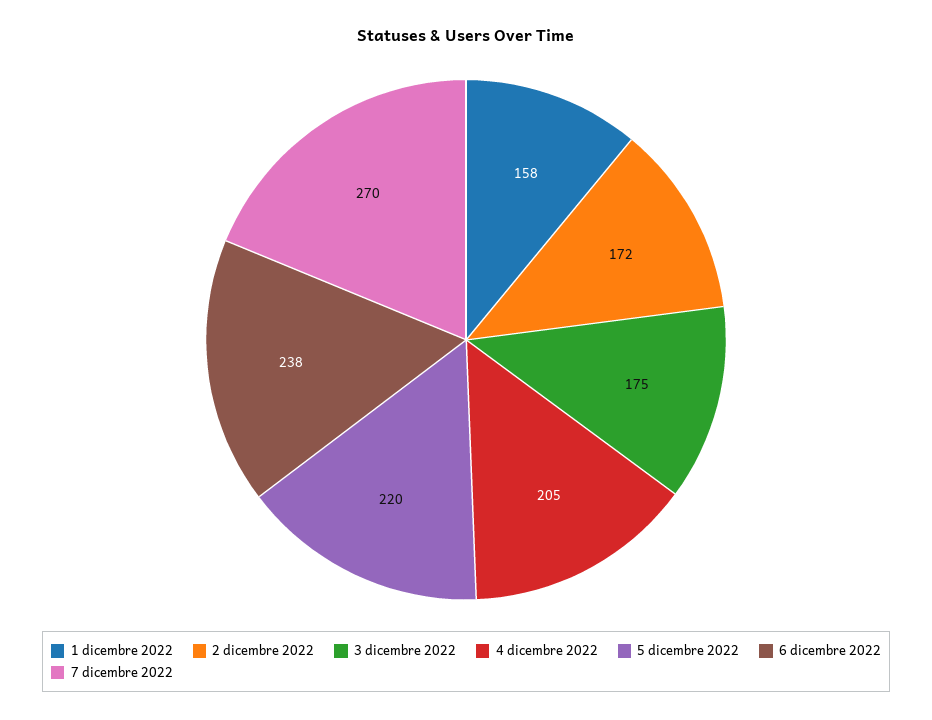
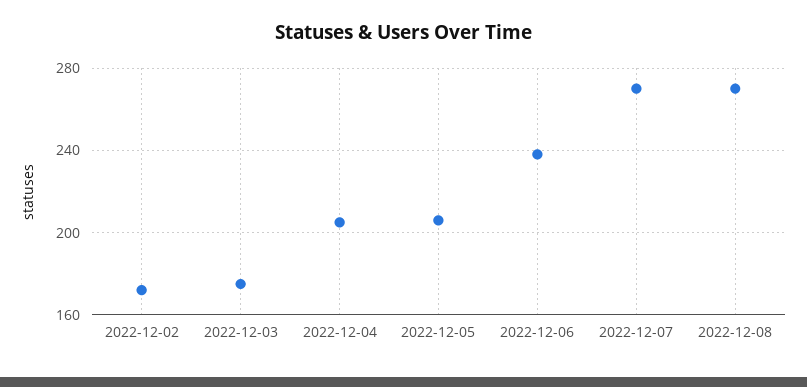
1 dicembre 2022: 158 -> none
5 dicembre 2022: 220 -> 205
2022-12-08: none -> 270

